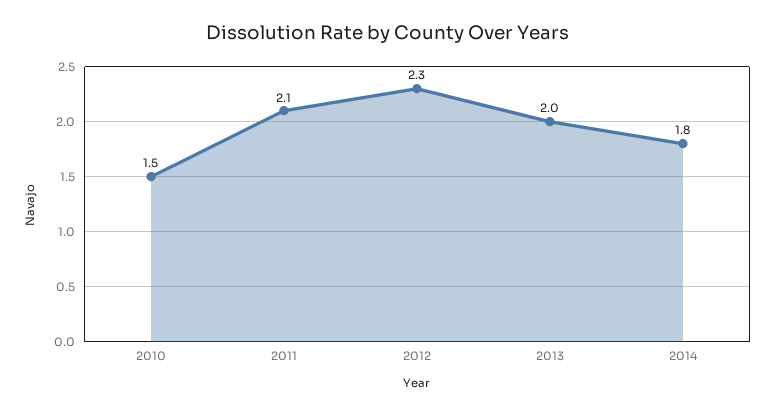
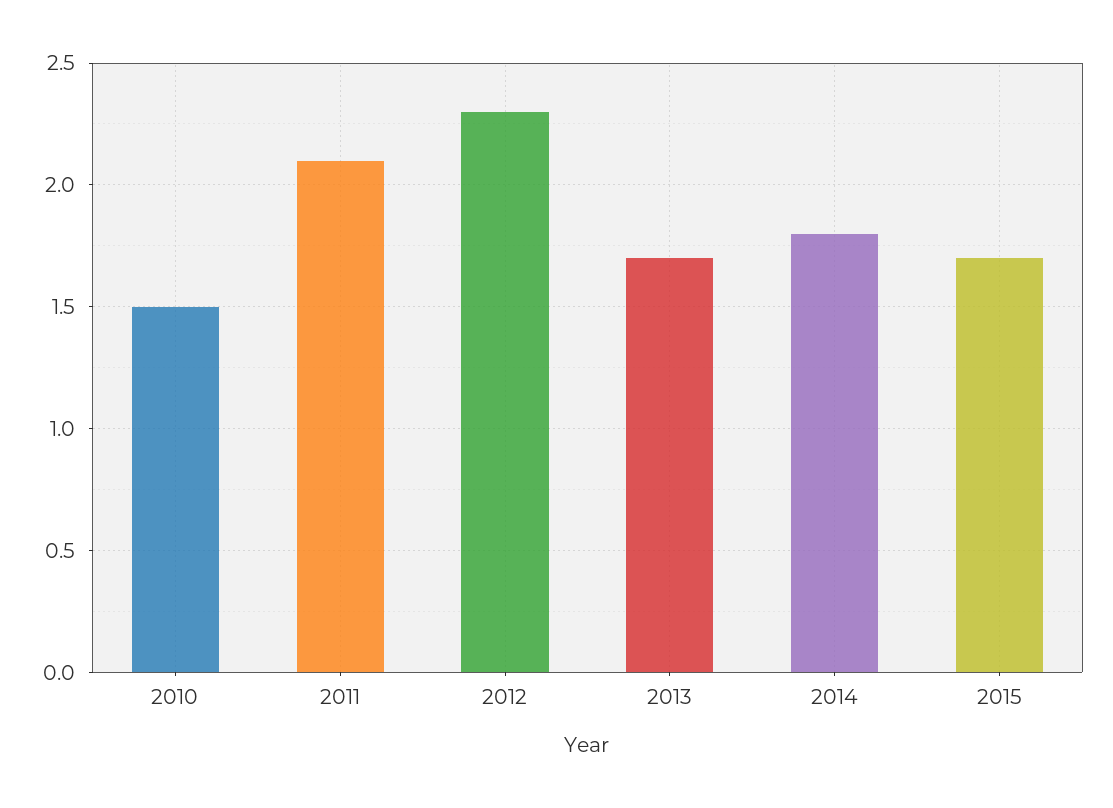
2013: 2 -> 1.7
2015: none -> 1.7

